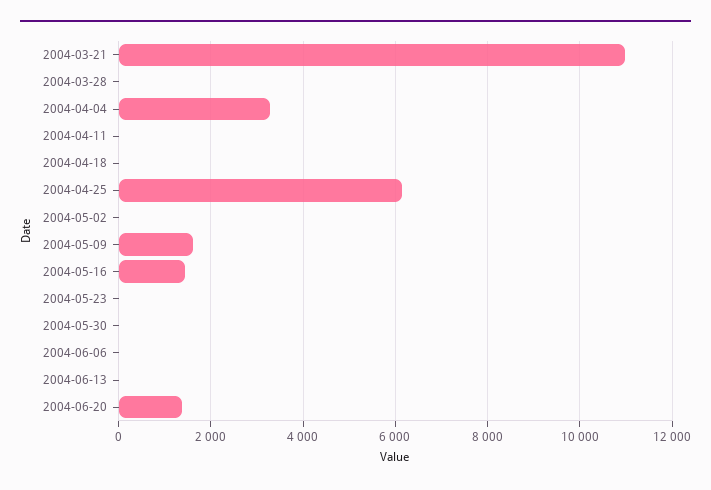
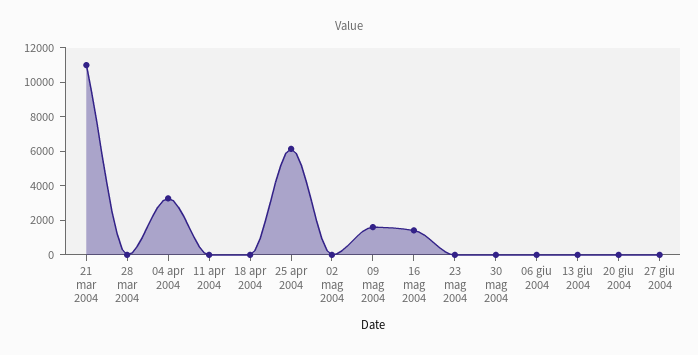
2004-06-20: 1400 -> 0
27 giu 2004: none -> 0

